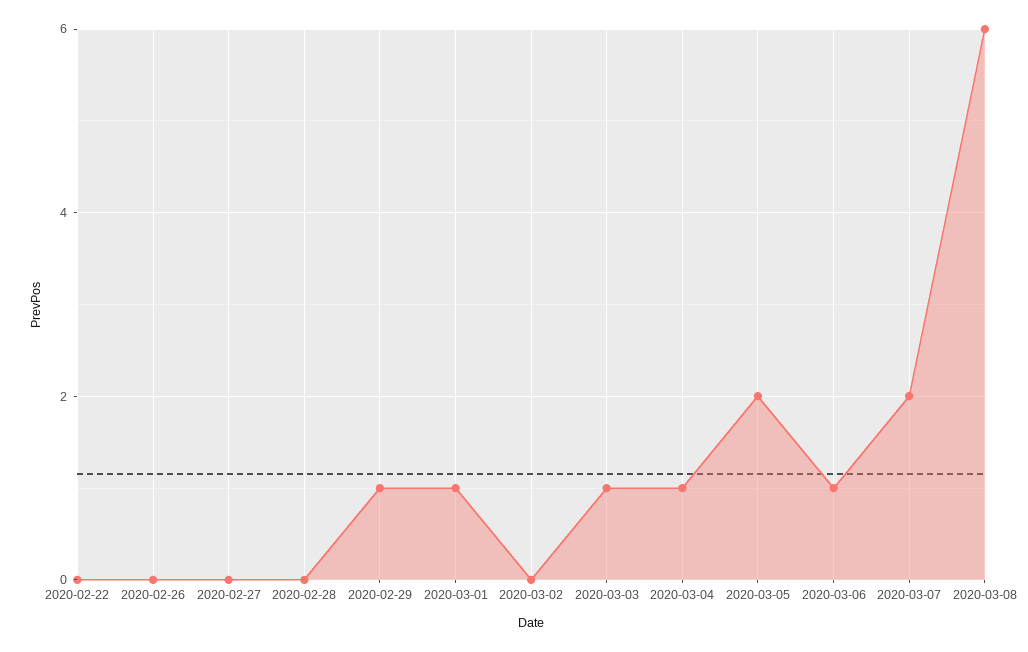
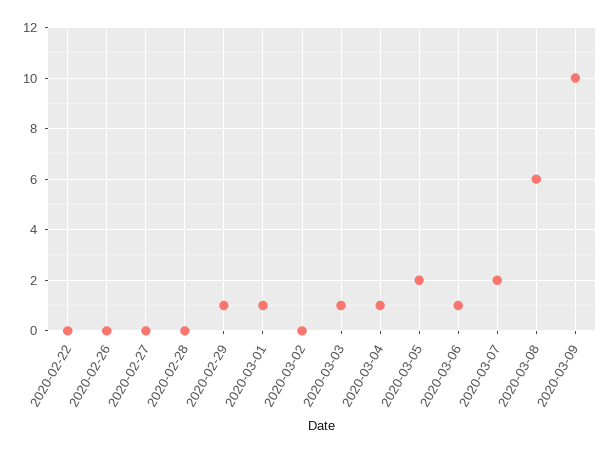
2020-03-09: none -> 10

